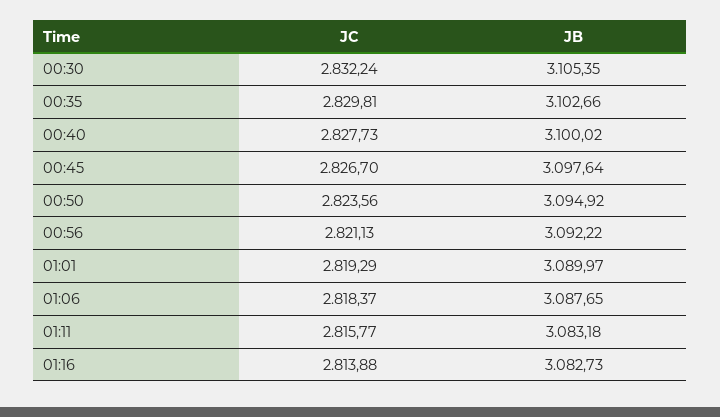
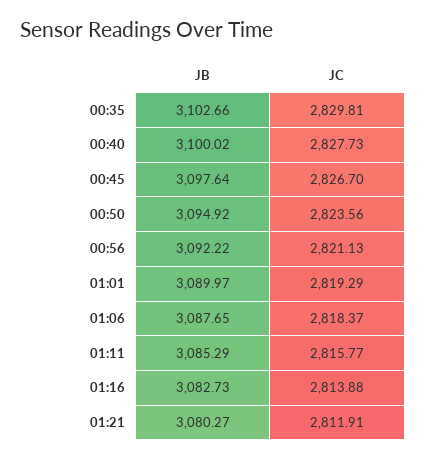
JC, 00:30: 2832.24 -> none
JB, 00:30: 3105.35 -> none
JB, 01:11: 3083.18 -> 3085.29
JB, 01:21: none -> 3080.27
JC, 01:21: none -> 2811.91

